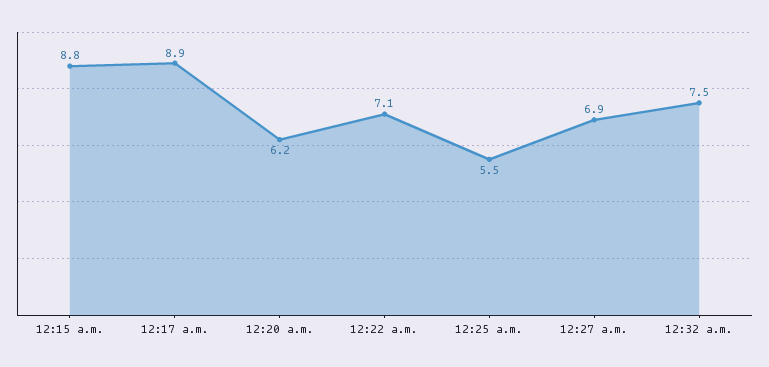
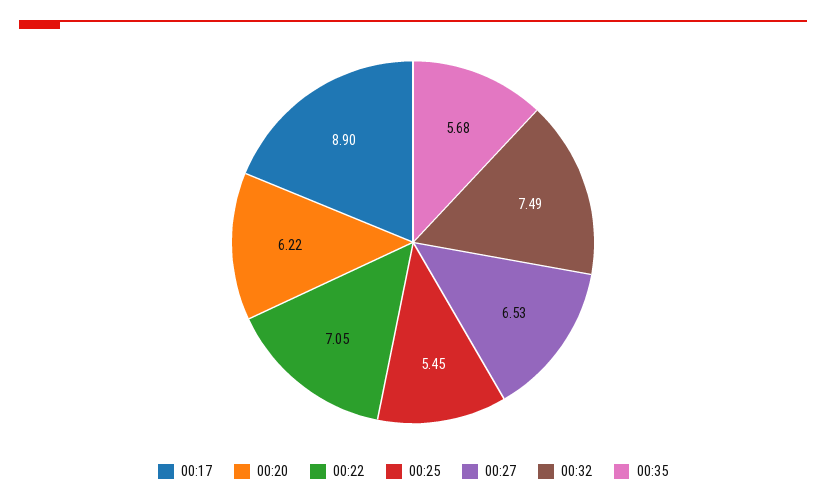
12:15 a.m.: 8.8 -> none
12:27 a.m.: 6.9 -> 6.53
00:35: none -> 5.68

